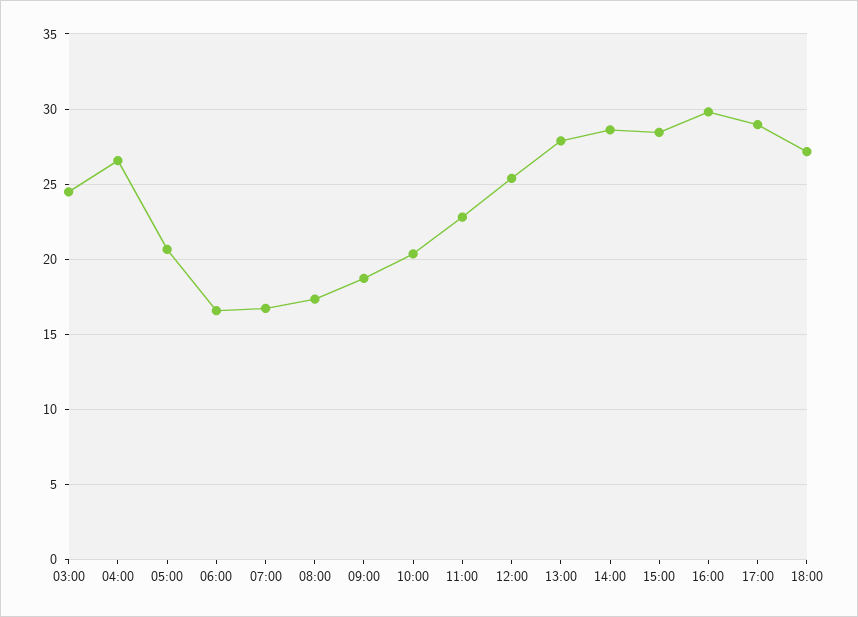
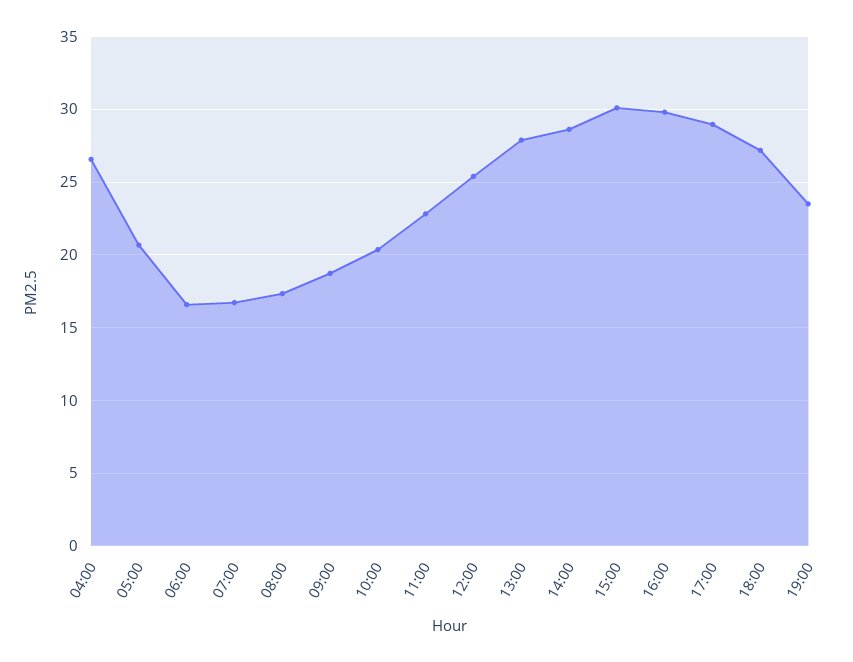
03:00: 24.5 -> none
15:00: 28.5 -> 30
19:00: none -> 23.5

